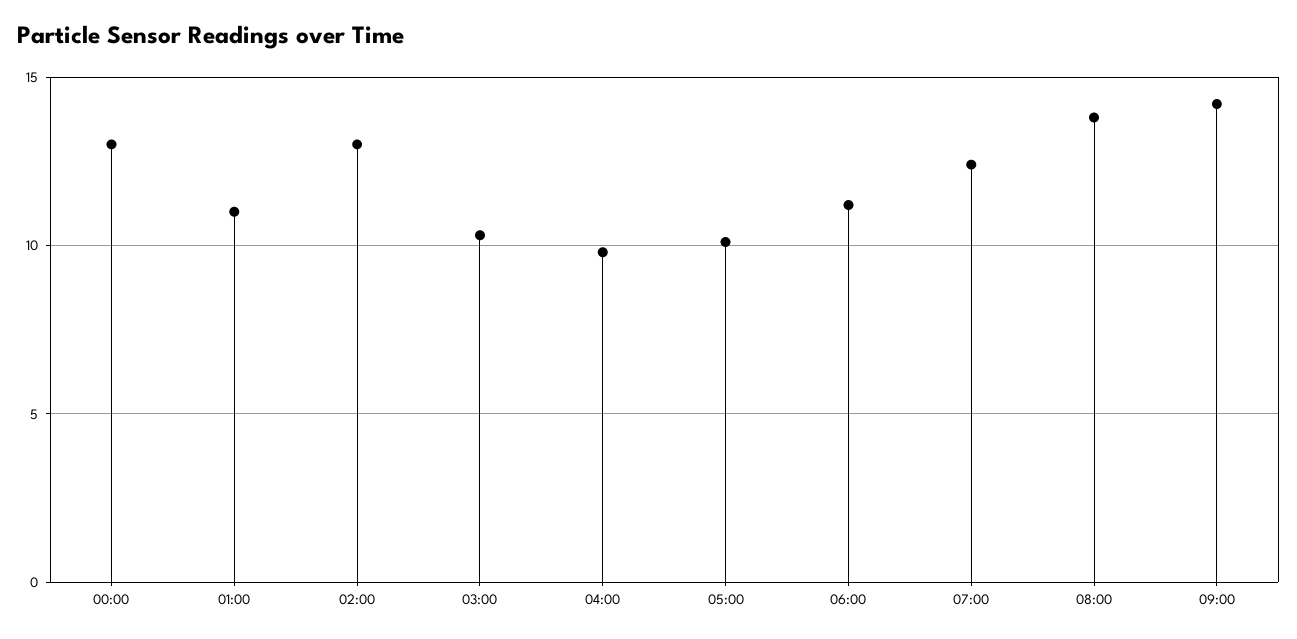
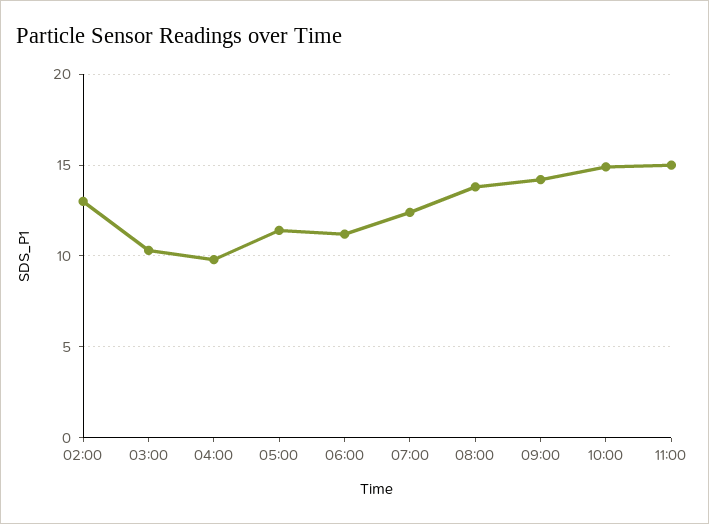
00:00: 13 -> none
01:00: 11 -> none
05:00: 10 -> 11.5
10:00: none -> 15
11:00: none -> 15

